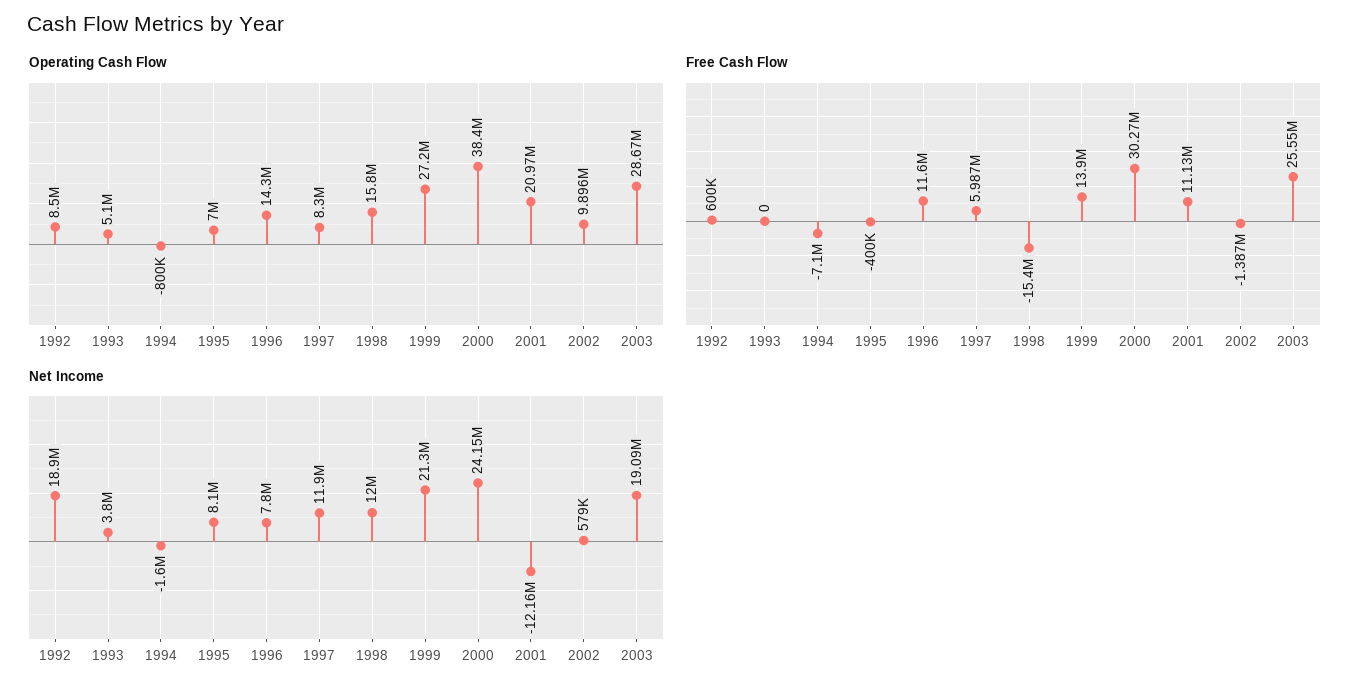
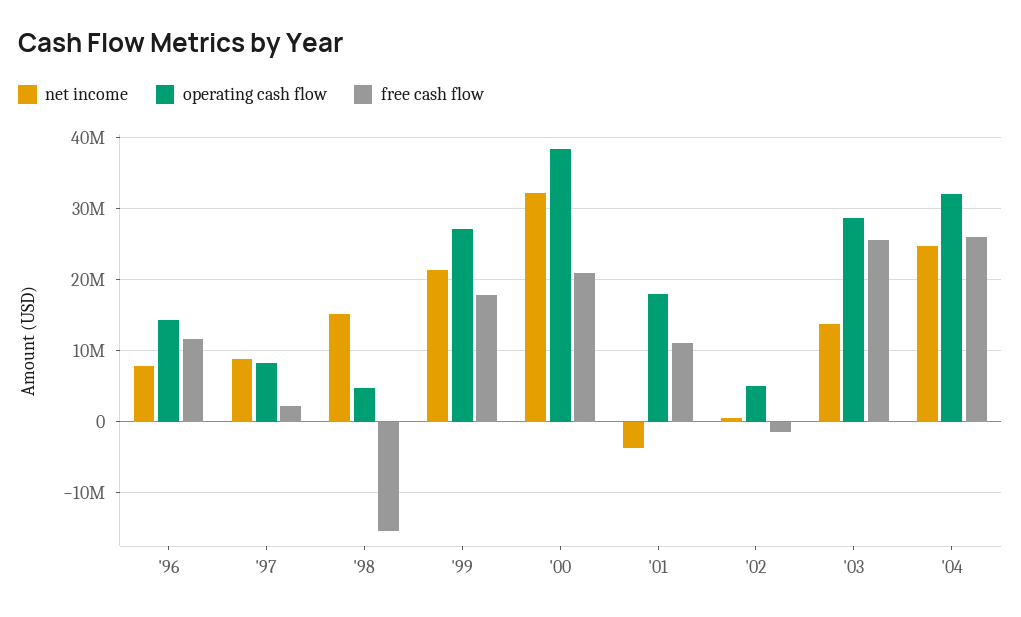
Operating Cash Flow, 1992: 8500000 -> none
Operating Cash Flow, 1993: 5100000 -> none
Operating Cash Flow, 1994: -800000 -> none
Operating Cash Flow, 1995: 7000000 -> none
Operating Cash Flow, 1998: 15800000 -> 5000000
Operating Cash Flow, 2001: 20970000 -> 18000000
Operating Cash Flow, 2002: 9896000 -> 5000000
Free Cash Flow, 1992: 600000 -> none
Free Cash Flow, 1993: 0 -> none
Free Cash Flow, 1994: -7100000 -> none
Free Cash Flow, 1995: -400000 -> none
Free Cash Flow, 1997: 5987000 -> 2000000
Free Cash Flow, 1999: 13900000 -> 18000000
Free Cash Flow, 2000: 30270000 -> 21000000
Net Income, 1992: 18900000 -> none
Net Income, 1993: 3800000 -> none
Net Income, 1994: -1600000 -> none
Net Income, 1995: 8100000 -> none
Net Income, 1997: 11900000 -> 9000000
Net Income, 1998: 12000000 -> 15000000
Net Income, 2000: 24150000 -> 32000000
Net Income, 2001: -12160000 -> -4000000
Net Income, 2003: 19090000 -> 14000000
Net Income, '04: none -> 25000000
Operating Cash Flow, '04: none -> 32000000
Free Cash Flow, '04: none -> 26000000

